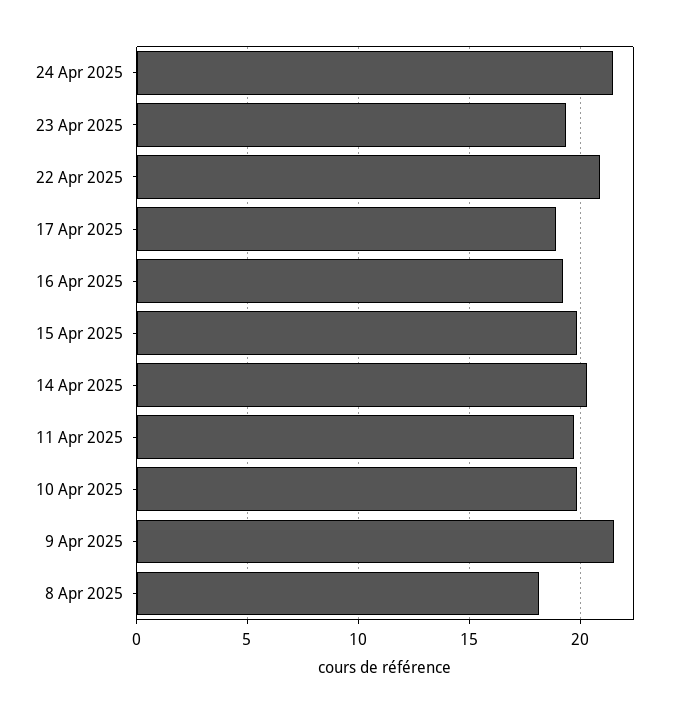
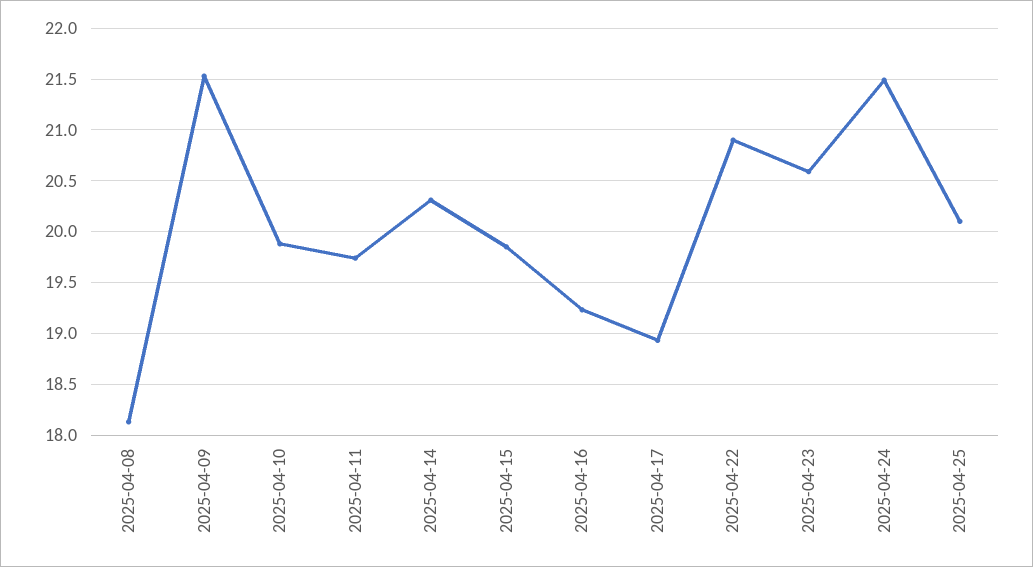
23 Apr 2025: 19.5 -> 20.6
2025-04-25: none -> 20.1

